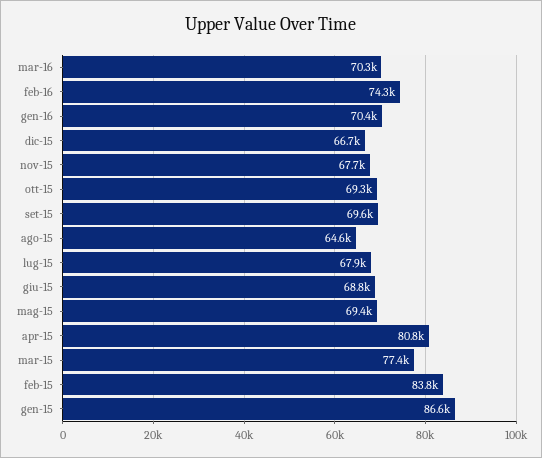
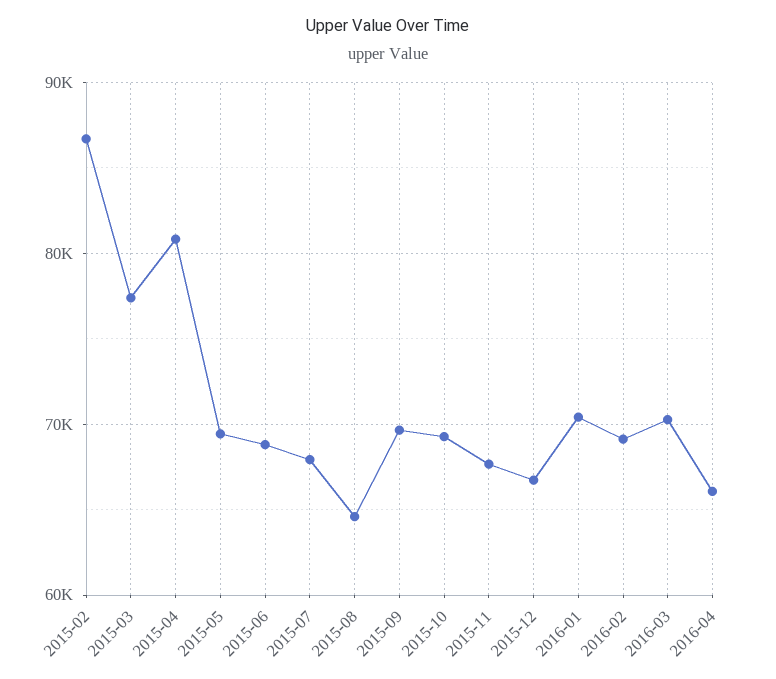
feb-16: 74300 -> 69000
feb-15: 83800 -> 87000
gen-15: 86600 -> none
2016-04: none -> 66000

